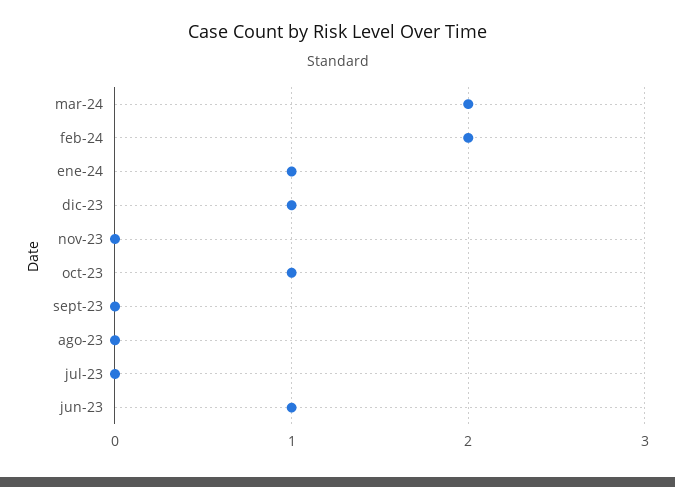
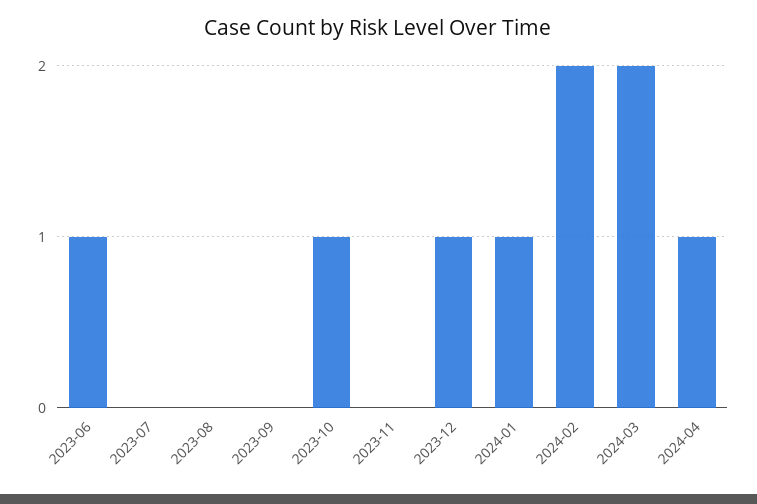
2024-04: none -> 1

